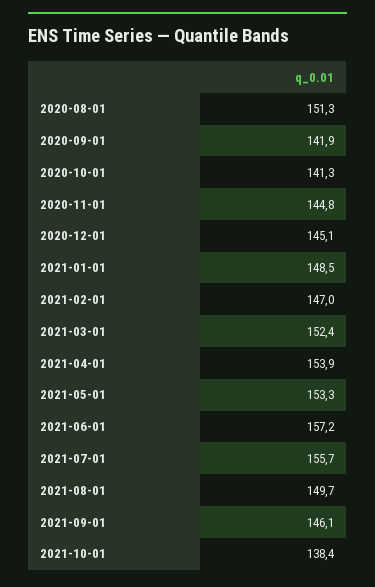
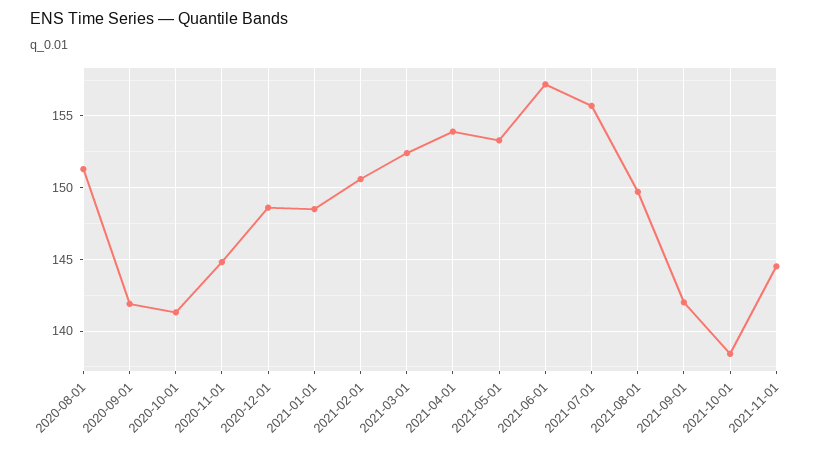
2020-12-01: 145.1 -> 148.5
2021-02-01: 147 -> 150.5
2021-09-01: 146.1 -> 142
2021-11-01: none -> 144.5

